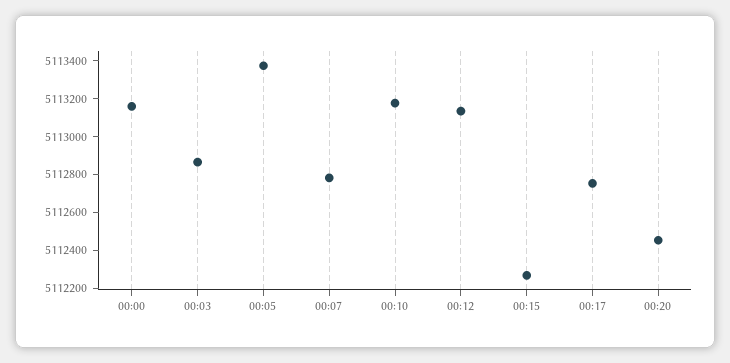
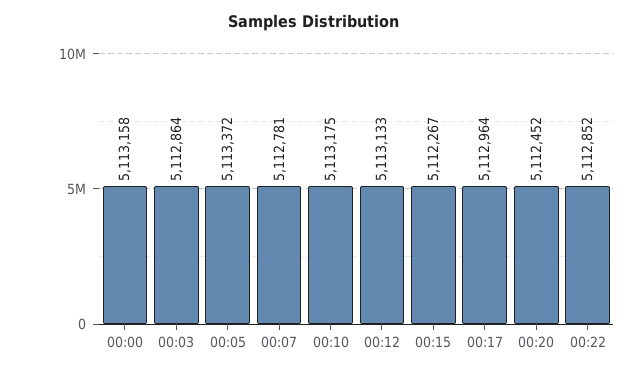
00:17: 5112750 -> 5112964
00:22: none -> 5112852

